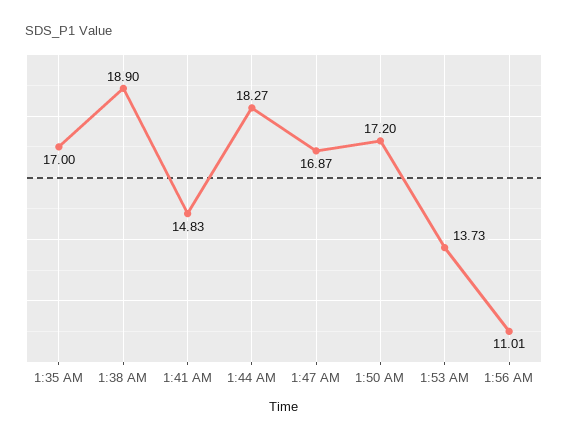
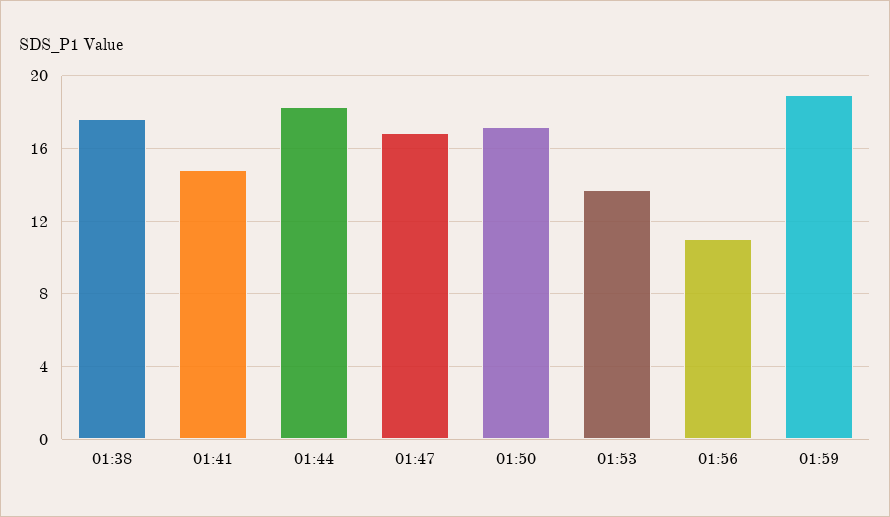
1:35 AM: 17 -> none
1:38 AM: 18.9 -> 17.5
01:59: none -> 19

